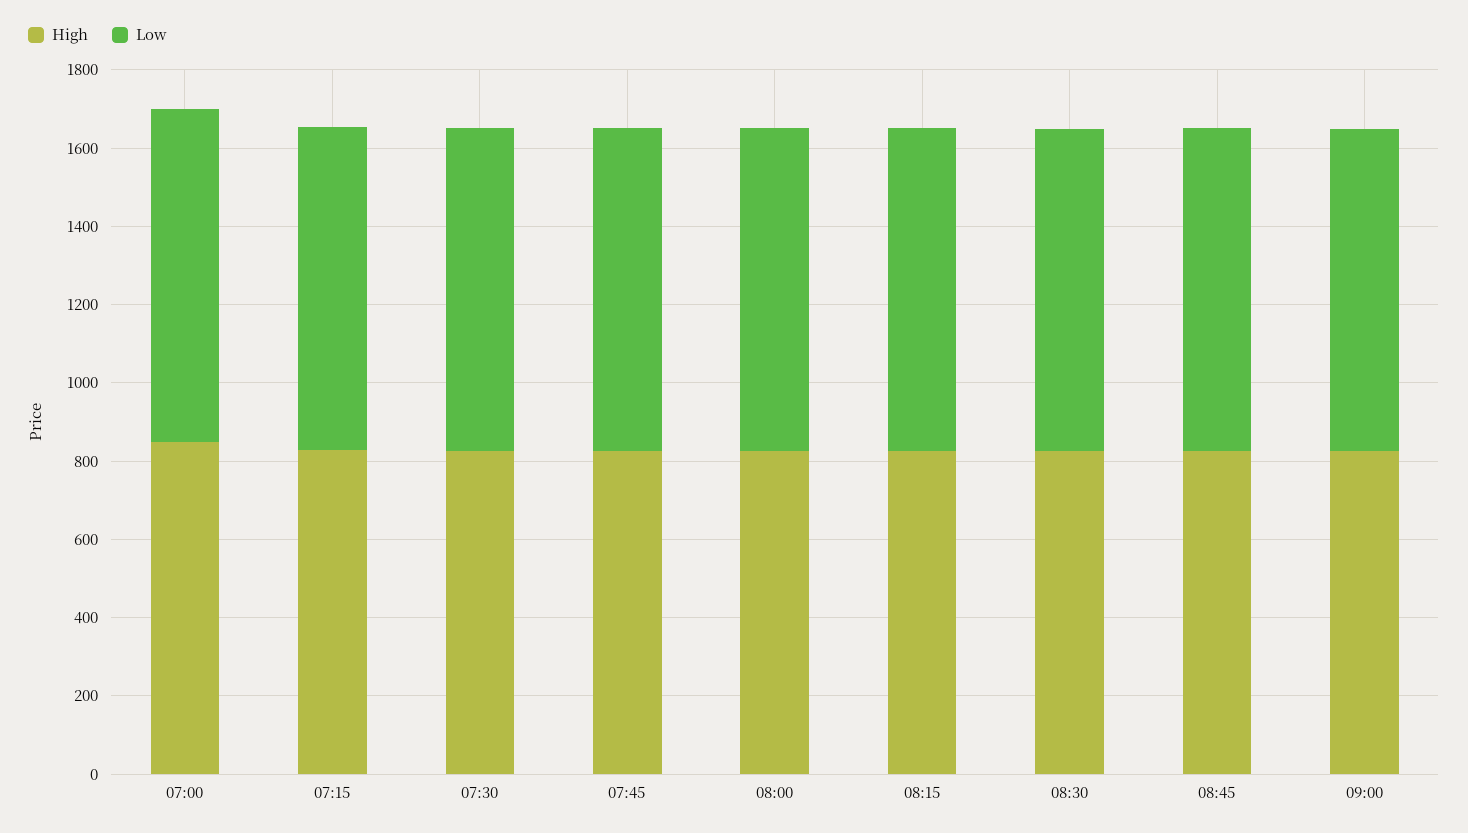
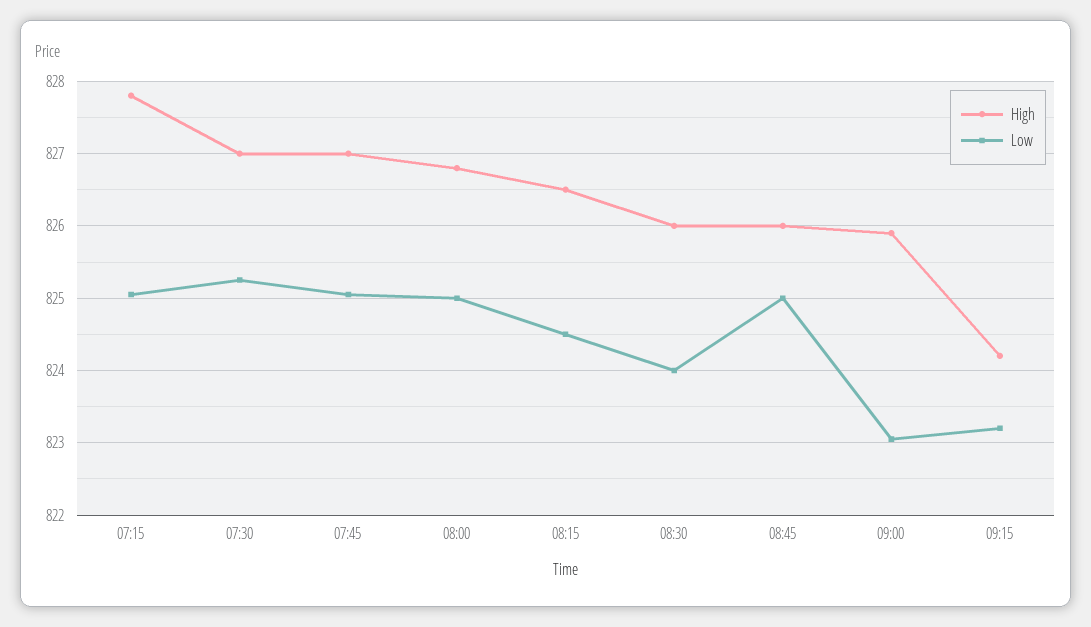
High, 07:00: 850 -> none
Low, 07:00: 850 -> none
High, 09:15: none -> 824.2
Low, 09:15: none -> 823.2

